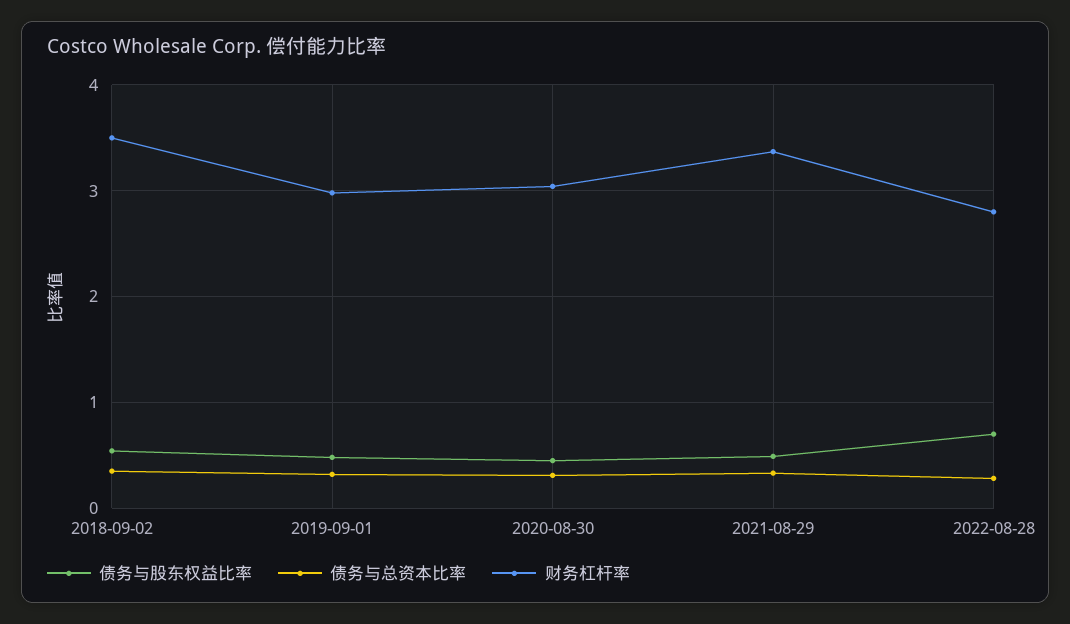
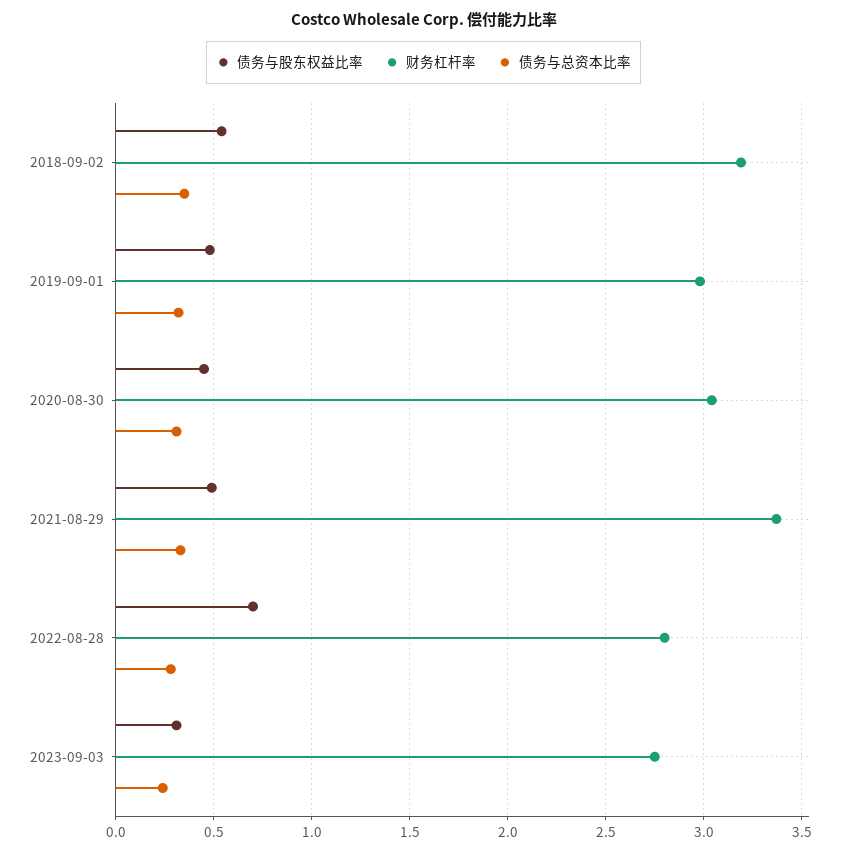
财务杠杆率, 2018-09-02: 3.5 -> 3.2
债务与股东权益比率, 2023-09-03: none -> 0.3
财务杠杆率, 2023-09-03: none -> 2.75
债务与总资本比率, 2023-09-03: none -> 0.25

